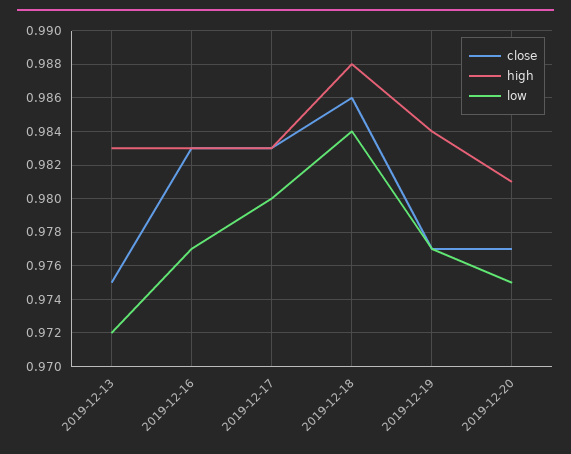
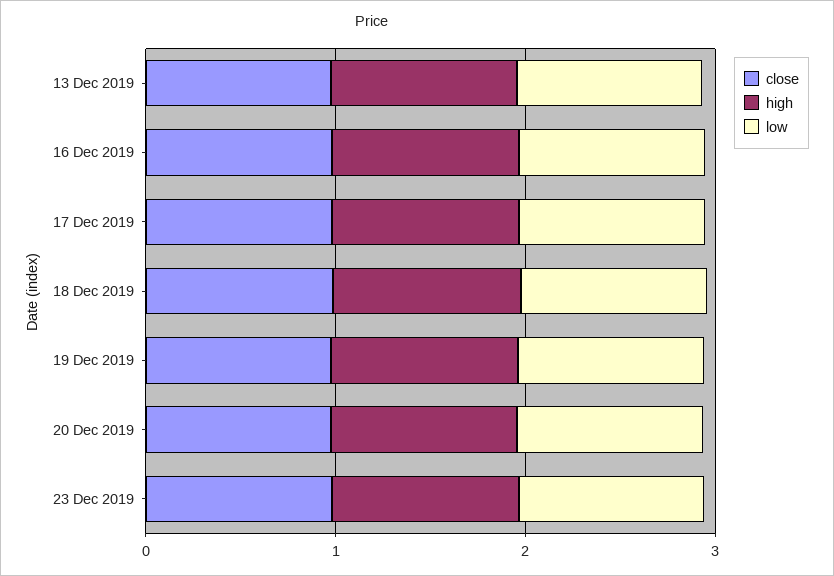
close, 23 Dec 2019: none -> 1
high, 23 Dec 2019: none -> 1
low, 23 Dec 2019: none -> 1

